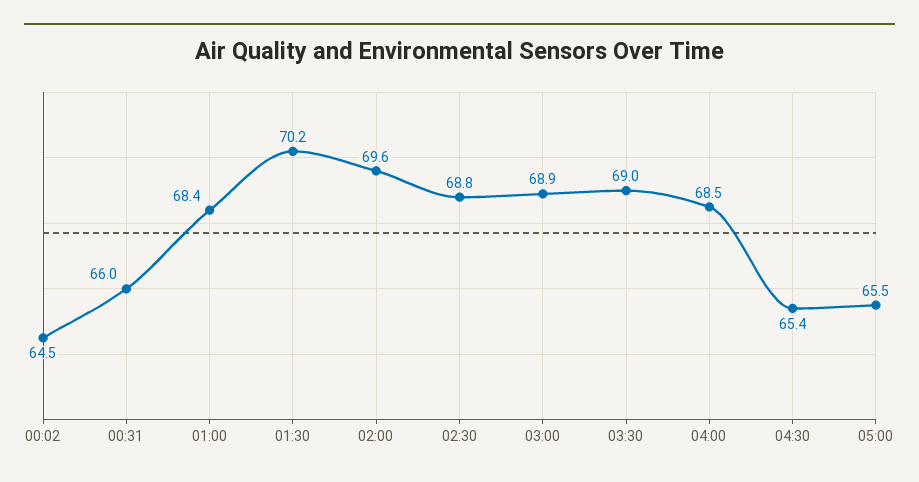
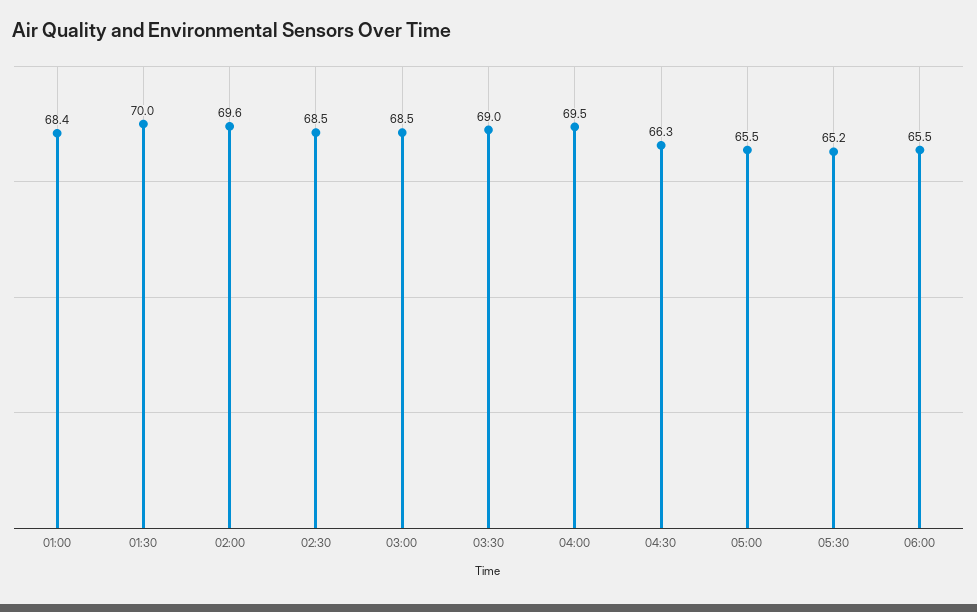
00:02: 64.5 -> none
00:31: 66 -> none
01:30: 70.2 -> 70
02:30: 68.8 -> 68.5
03:00: 68.9 -> 68.5
04:00: 68.5 -> 69.5
04:30: 65.4 -> 66.3
05:30: none -> 65.2
06:00: none -> 65.5

